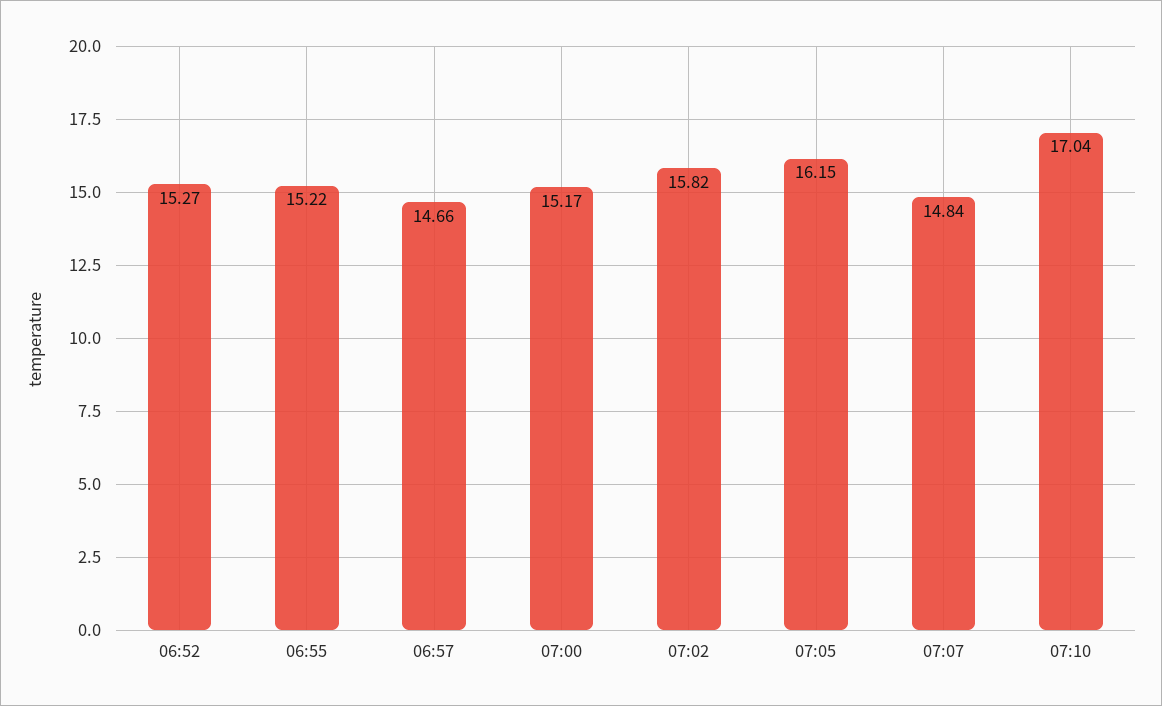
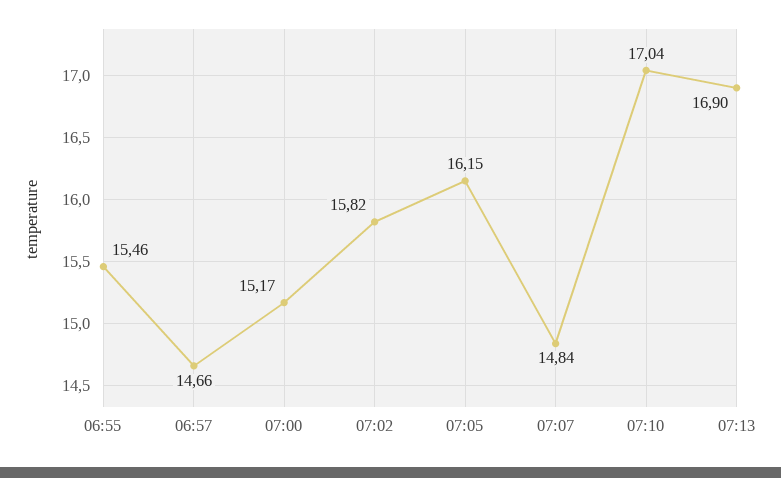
06:52: 15.27 -> none
06:55: 15.22 -> 15.46
07:13: none -> 16.9

